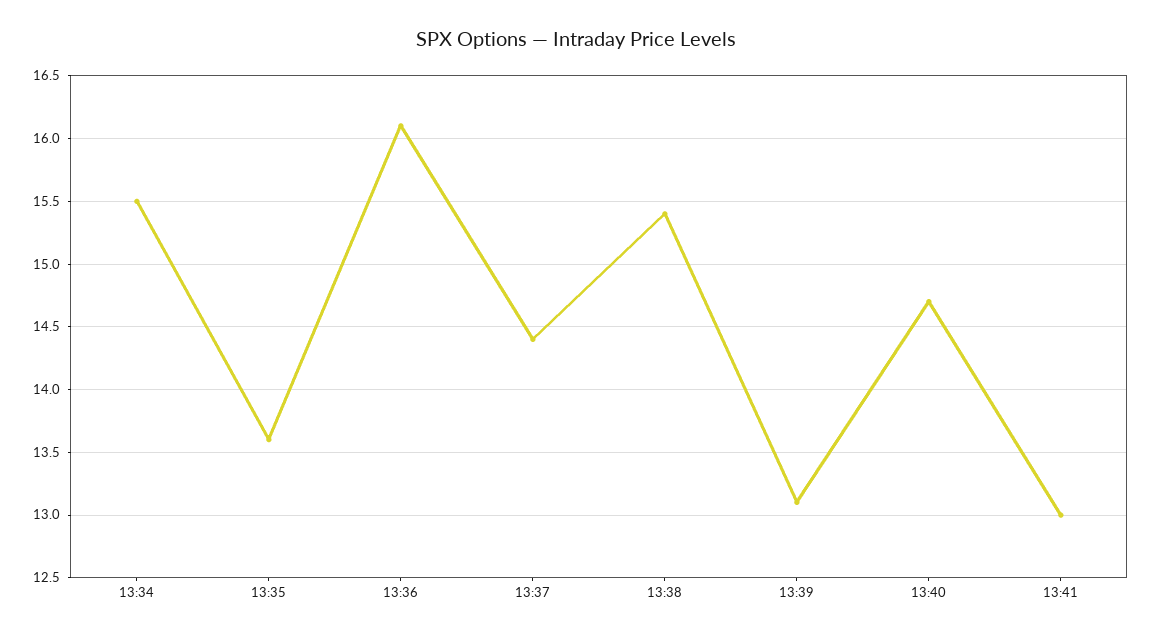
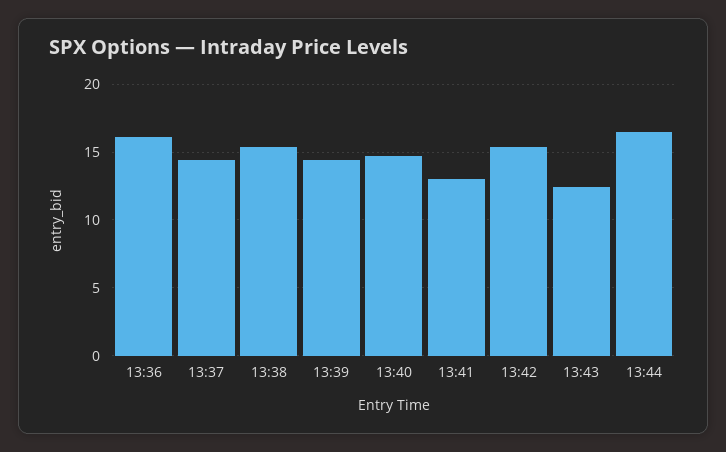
13:34: 15.5 -> none
13:35: 13.6 -> none
13:39: 13.1 -> 14.5
13:42: none -> 15.5
13:43: none -> 12.5
13:44: none -> 16.5

